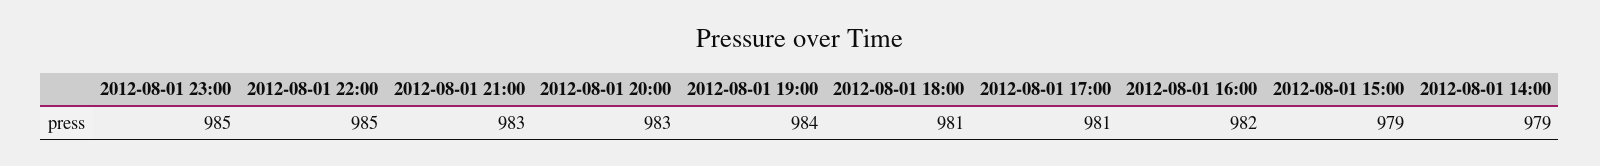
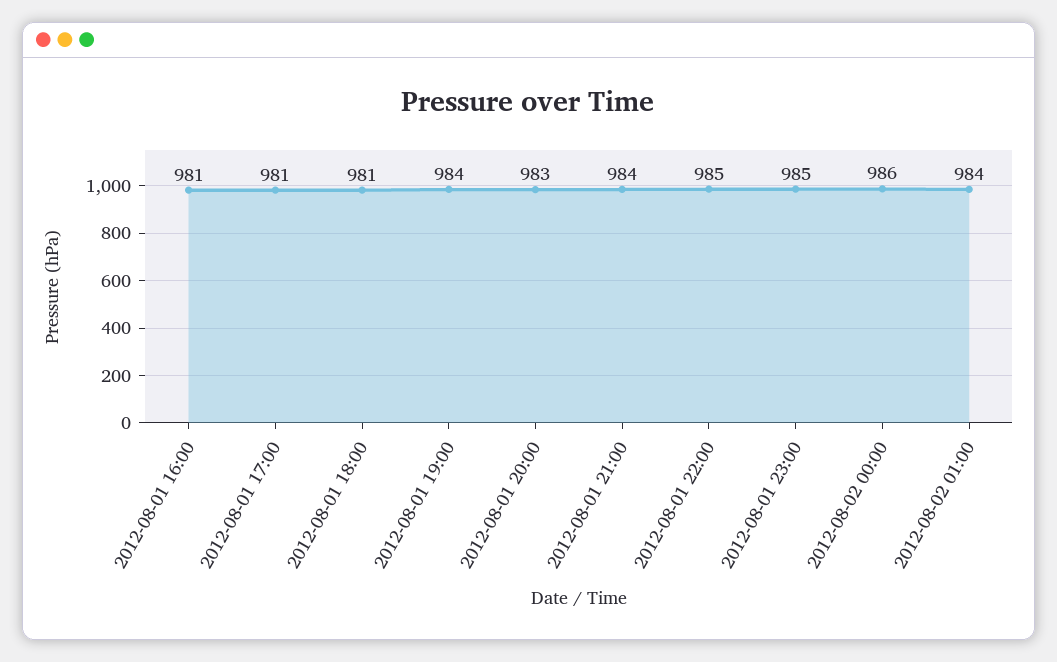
2012-08-01 21:00: 983 -> 984
2012-08-01 16:00: 982 -> 981
2012-08-01 15:00: 979 -> none
2012-08-01 14:00: 979 -> none
2012-08-02 00:00: none -> 986
2012-08-02 01:00: none -> 984

